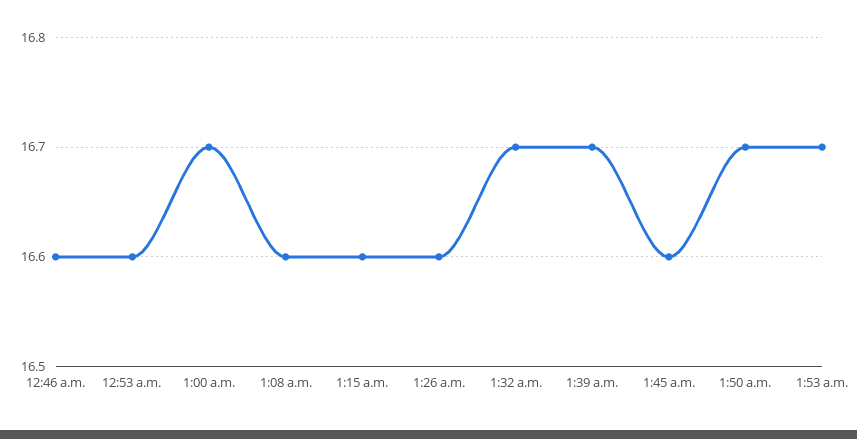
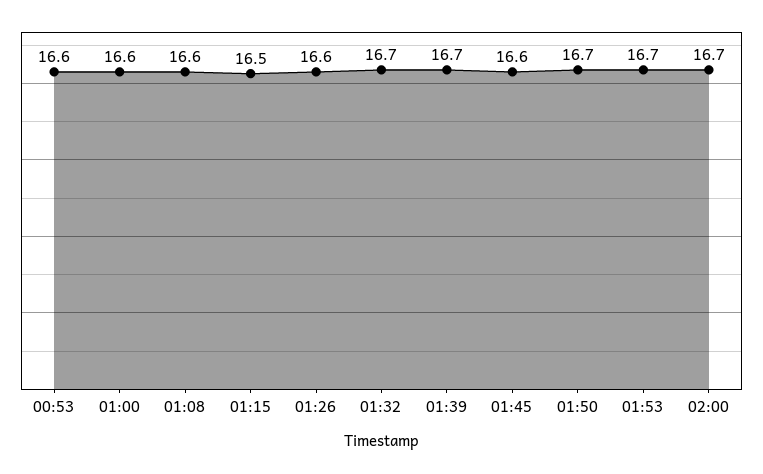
12:46 a.m.: 16.6 -> none
1:00 a.m.: 16.7 -> 16.6
1:15 a.m.: 16.6 -> 16.5
02:00: none -> 16.7

